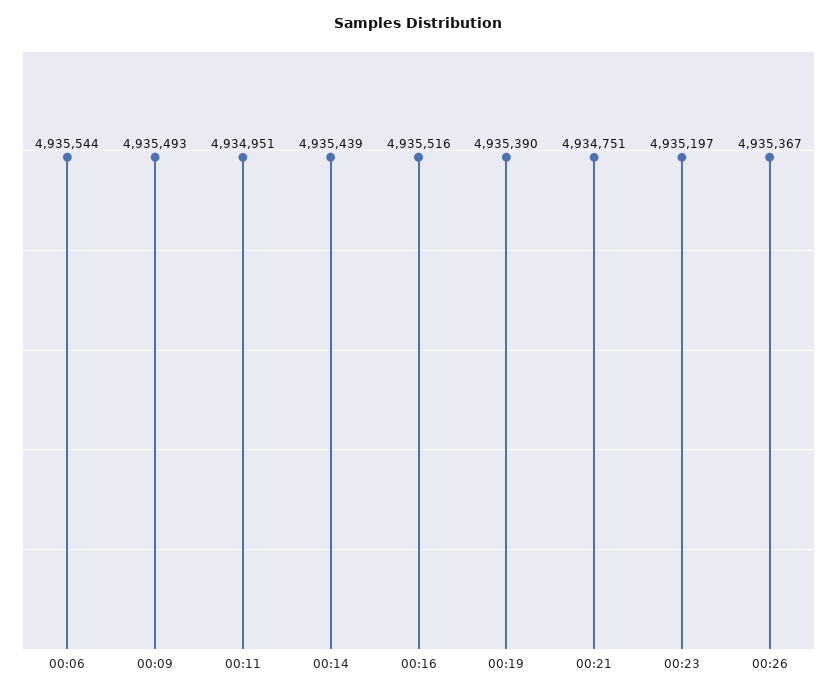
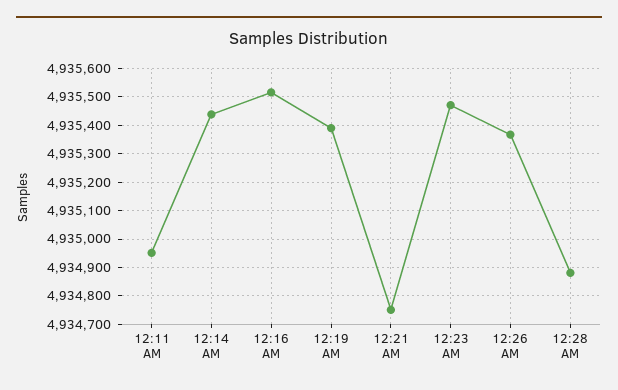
00:06: 4935544 -> none
00:09: 4935493 -> none
00:23: 4935197 -> 4935475
12:28 AM: none -> 4934875

